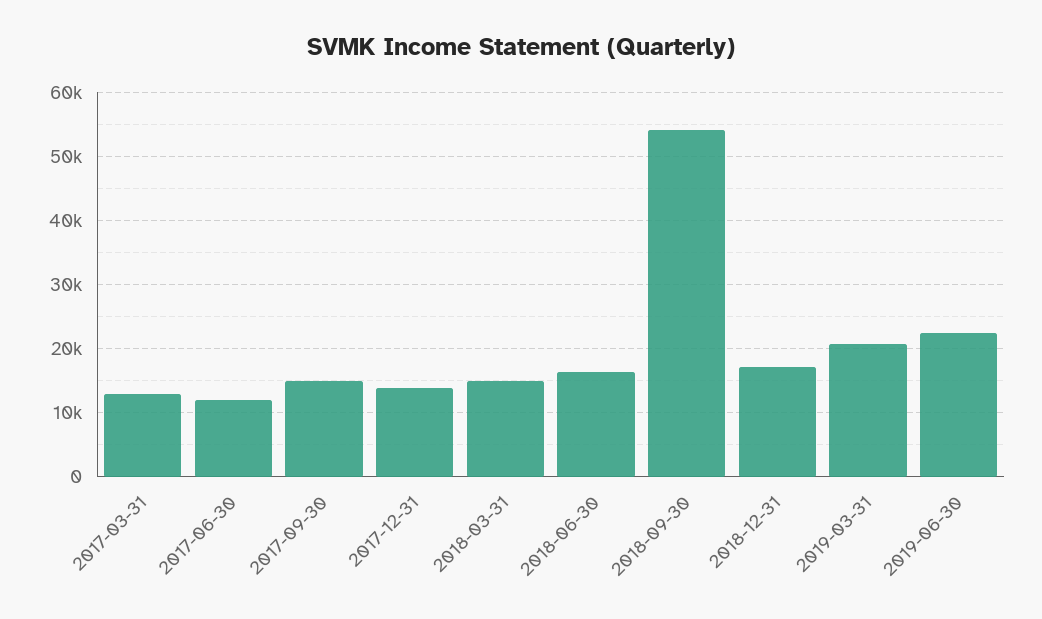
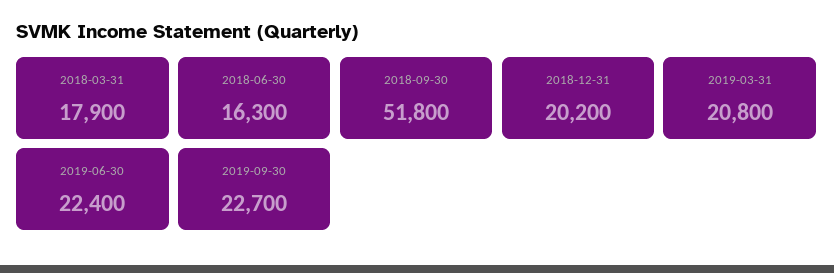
2017-03-31: 13000 -> none
2017-06-30: 12000 -> none
2017-09-30: 15000 -> none
2017-12-31: 14000 -> none
2018-03-31: 15000 -> 17900
2018-09-30: 54000 -> 51800
2018-12-31: 17000 -> 20200
2019-09-30: none -> 22700

